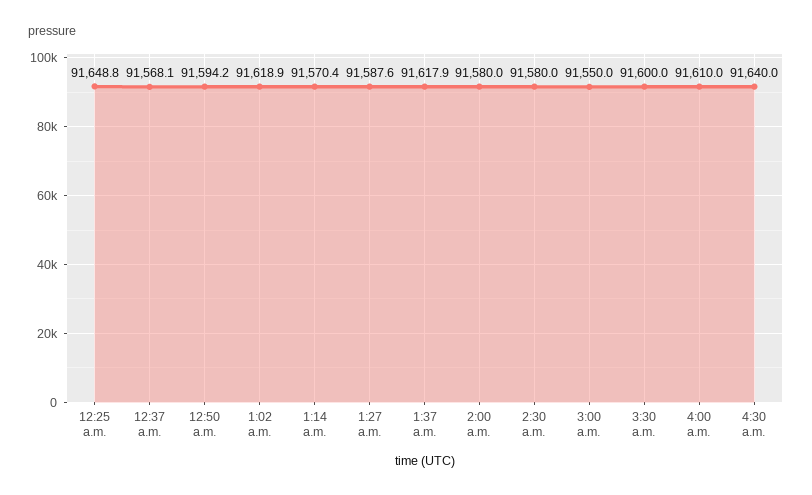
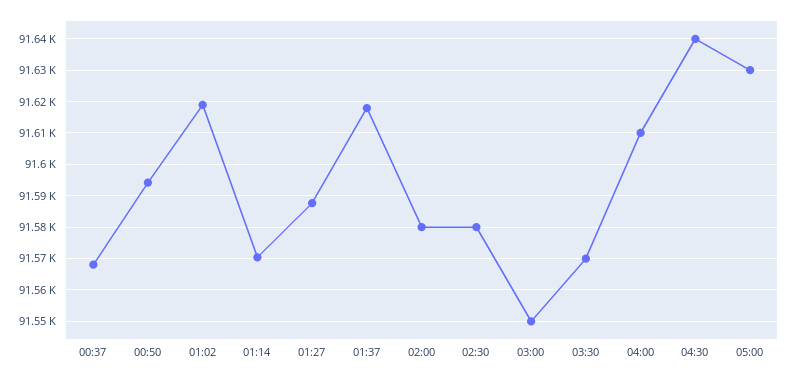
12:25 a.m.: 91648.8 -> none
3:30 a.m.: 91600 -> 91570
05:00: none -> 91630

